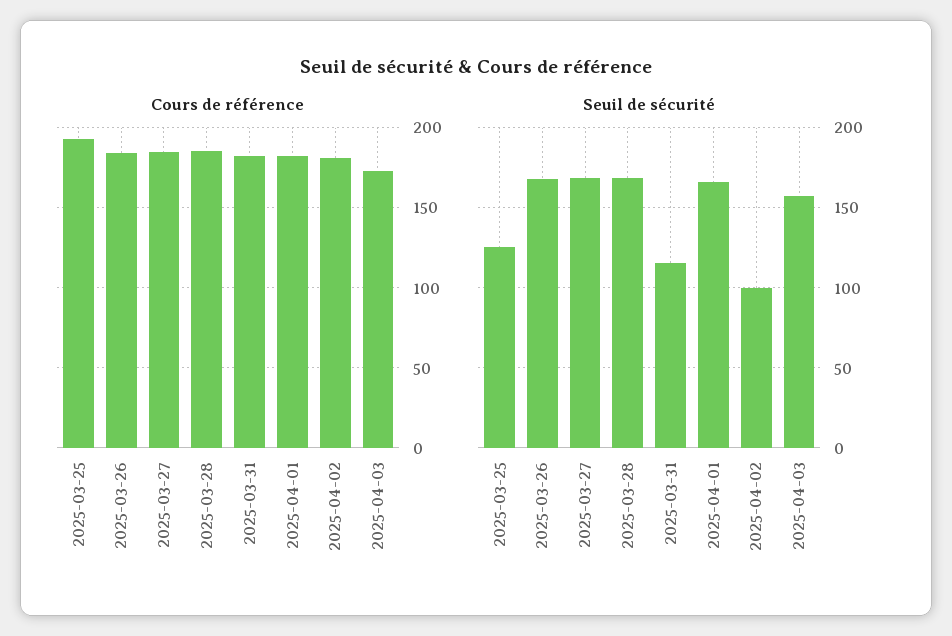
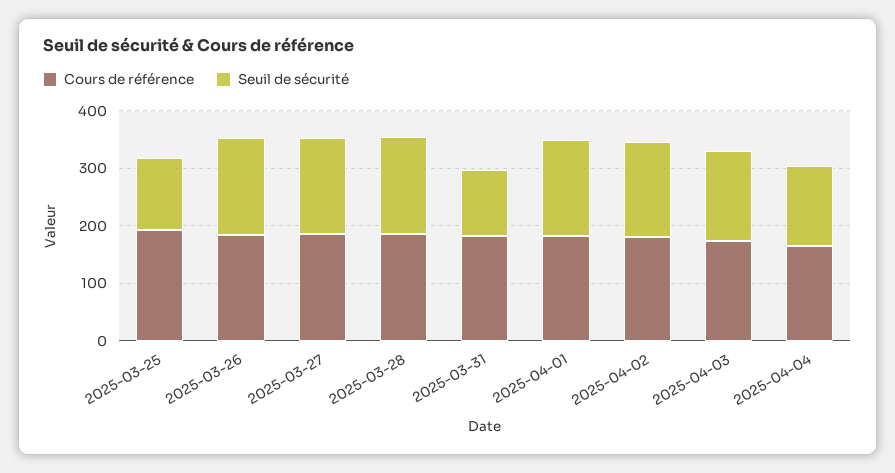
Seuil de sécurité, 2025-04-02: 100 -> 160
Cours de référence, 2025-04-04: none -> 160
Seuil de sécurité, 2025-04-04: none -> 140

